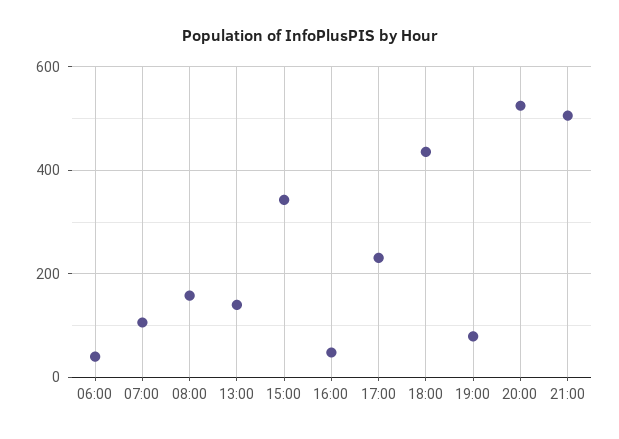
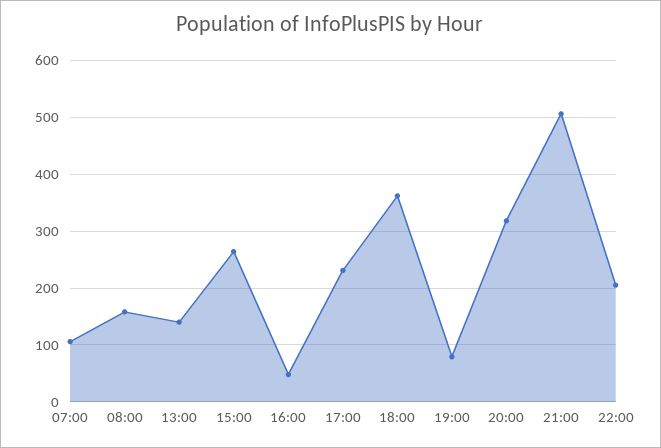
06:00: 40 -> none
15:00: 340 -> 260
18:00: 440 -> 360
20:00: 520 -> 320
22:00: none -> 200

